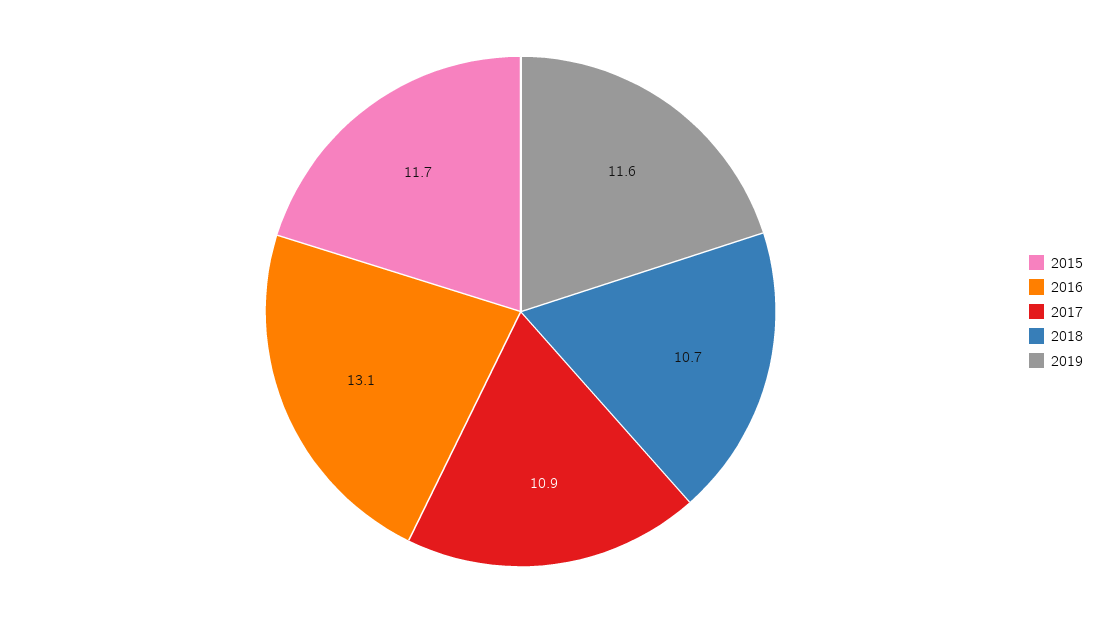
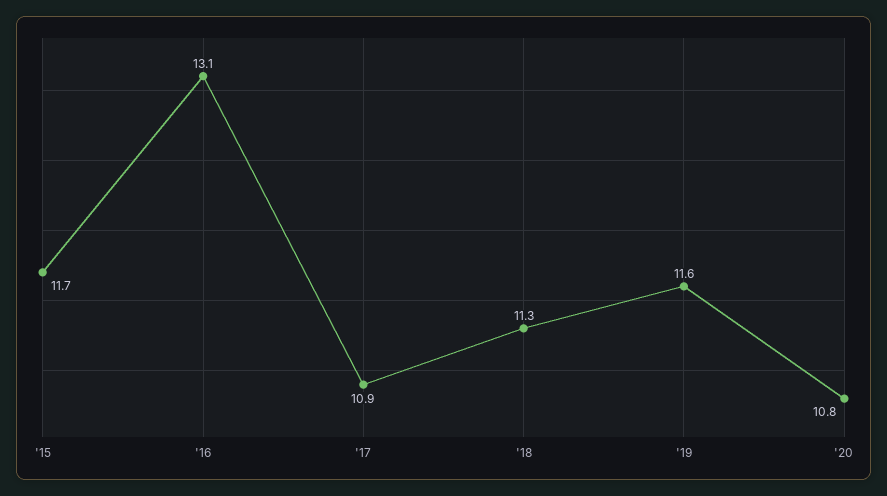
2018: 10.7 -> 11.3
'20: none -> 10.8

